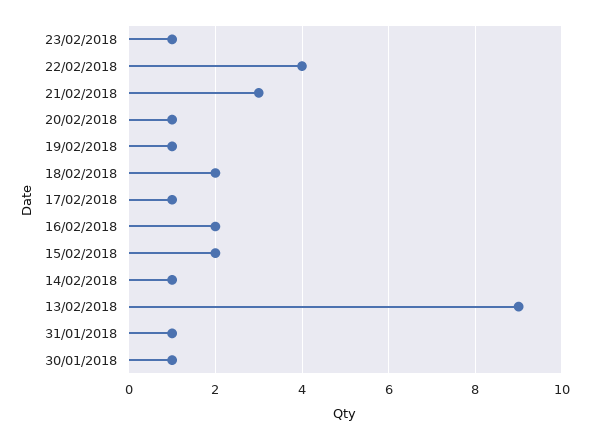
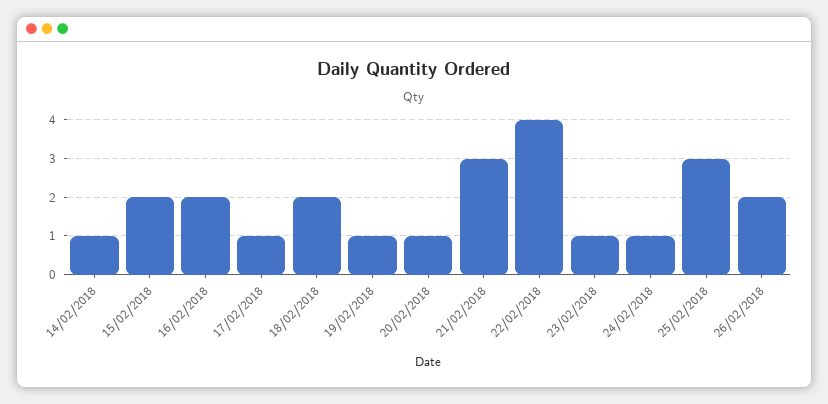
13/02/2018: 9 -> none
31/01/2018: 1 -> none
30/01/2018: 1 -> none
24/02/2018: none -> 1
25/02/2018: none -> 3
26/02/2018: none -> 2

